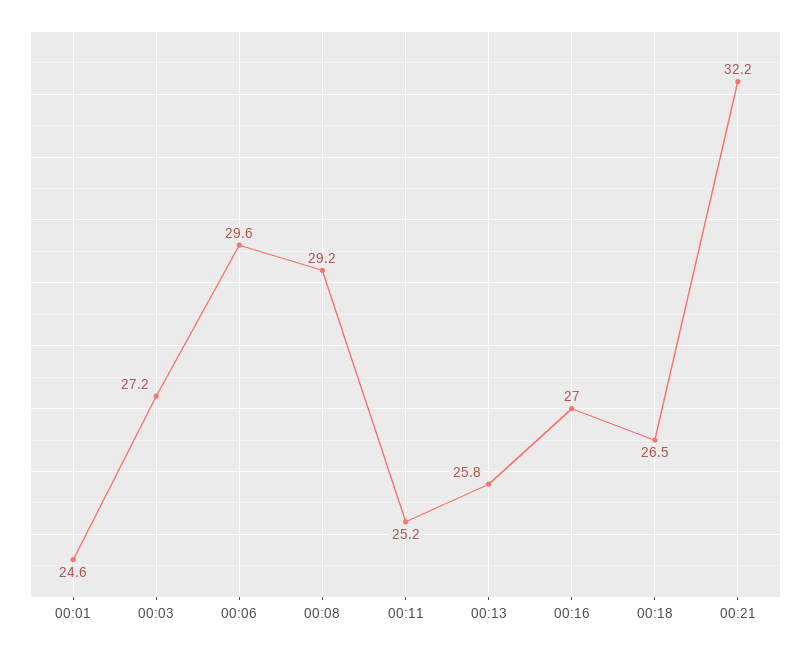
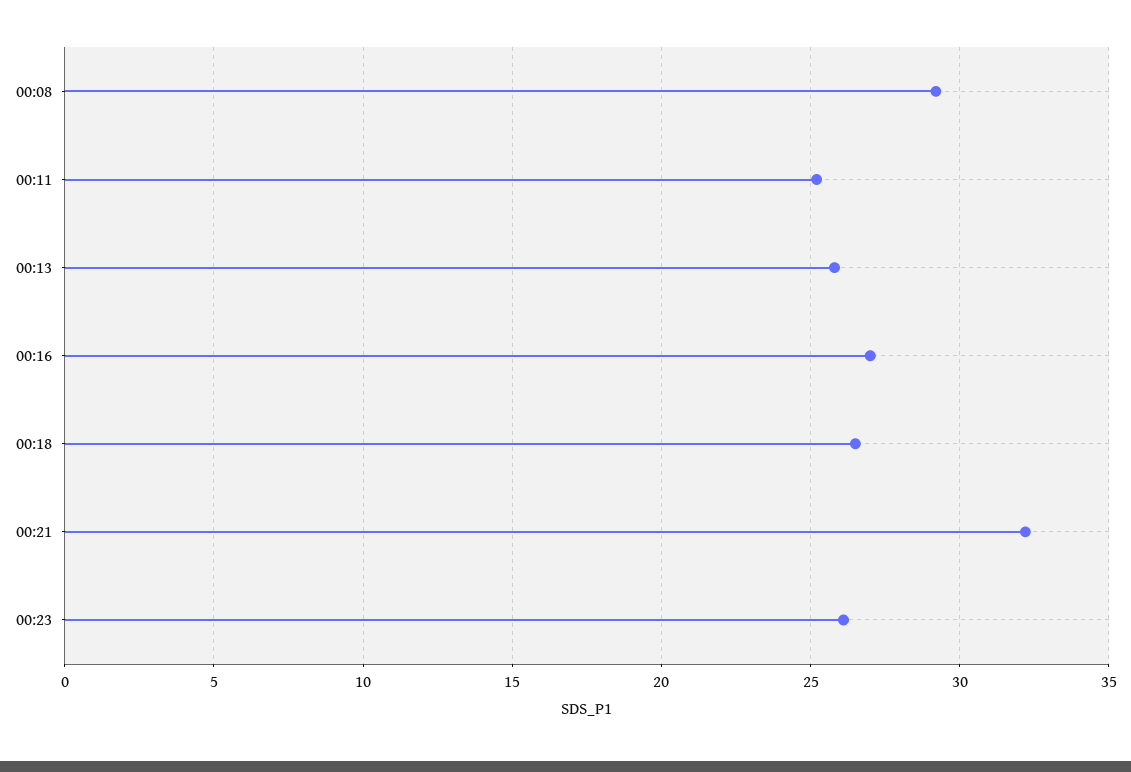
00:01: 24.6 -> none
00:03: 27.2 -> none
00:06: 29.6 -> none
00:23: none -> 26

